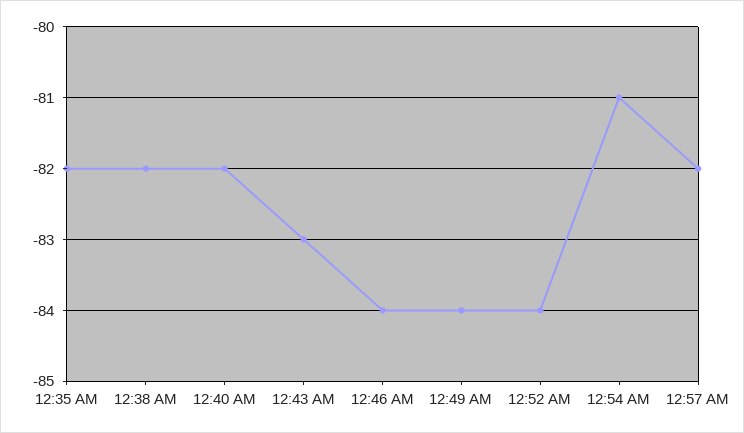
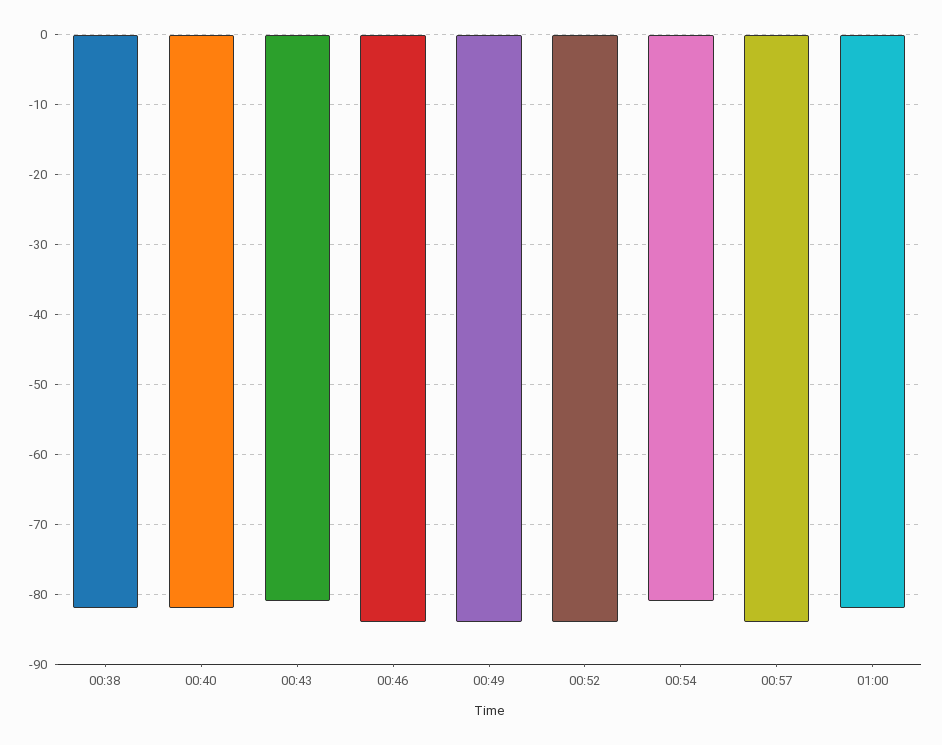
12:35 AM: -82 -> none
12:43 AM: -83 -> -81
12:57 AM: -82 -> -84
01:00: none -> -82

